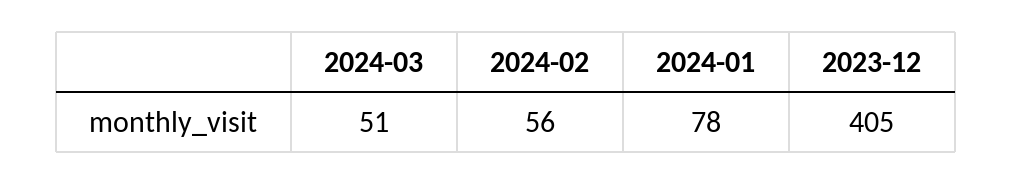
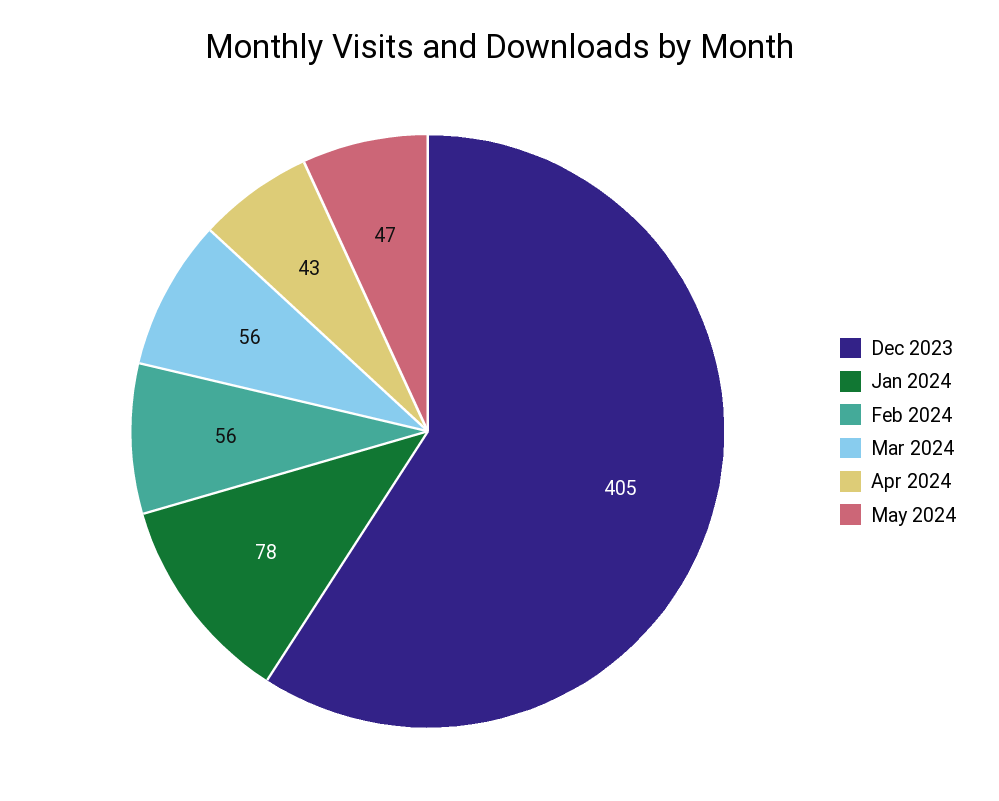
2024-03: 51 -> 56
Apr 2024: none -> 43
May 2024: none -> 47

